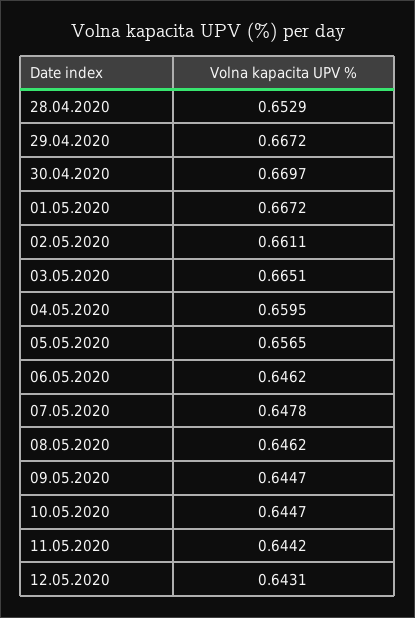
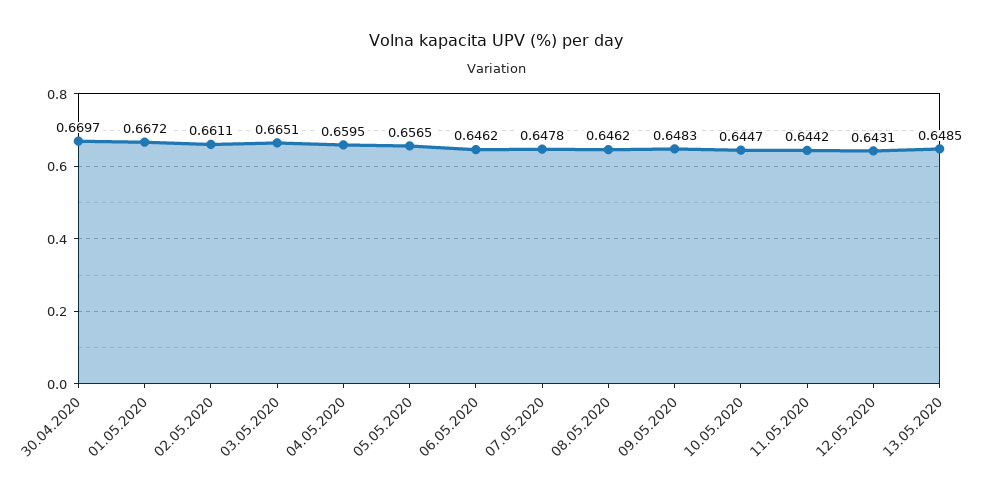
28.04.2020: 0.6529 -> none
29.04.2020: 0.6672 -> none
09.05.2020: 0.6447 -> 0.6483
13.05.2020: none -> 0.6485

